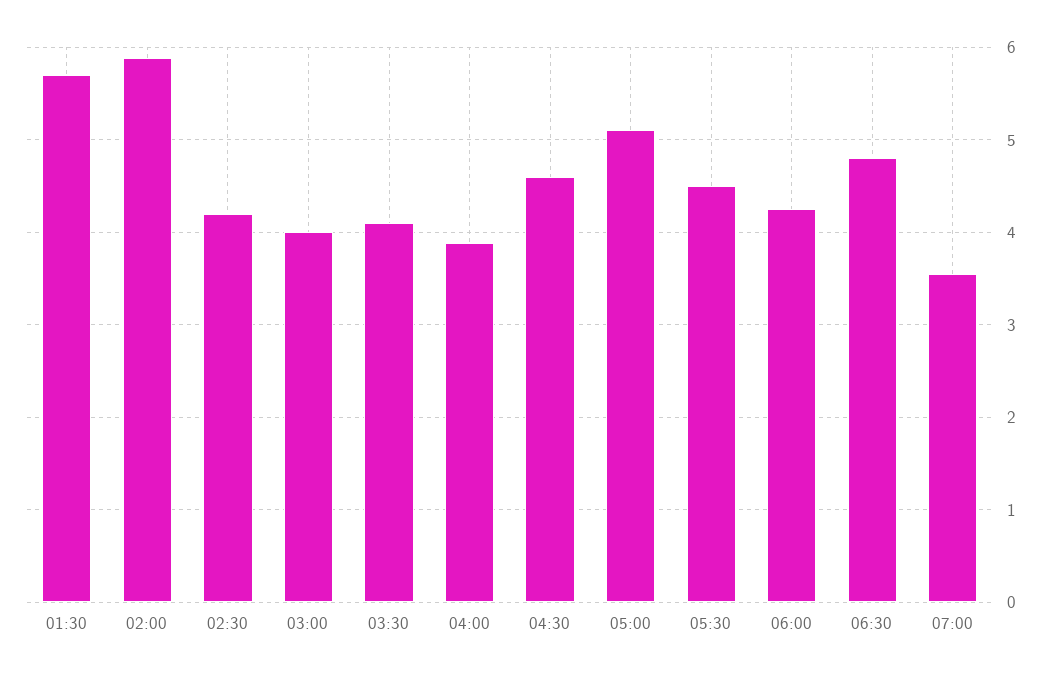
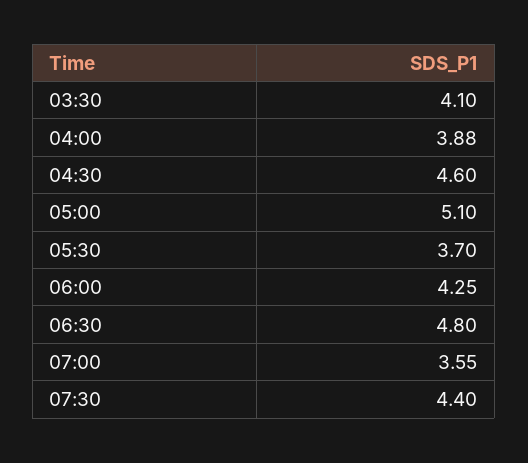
01:30: 5.7 -> none
02:00: 5.9 -> none
02:30: 4.2 -> none
03:00: 4 -> none
05:30: 4.5 -> 3.7
07:30: none -> 4.4

